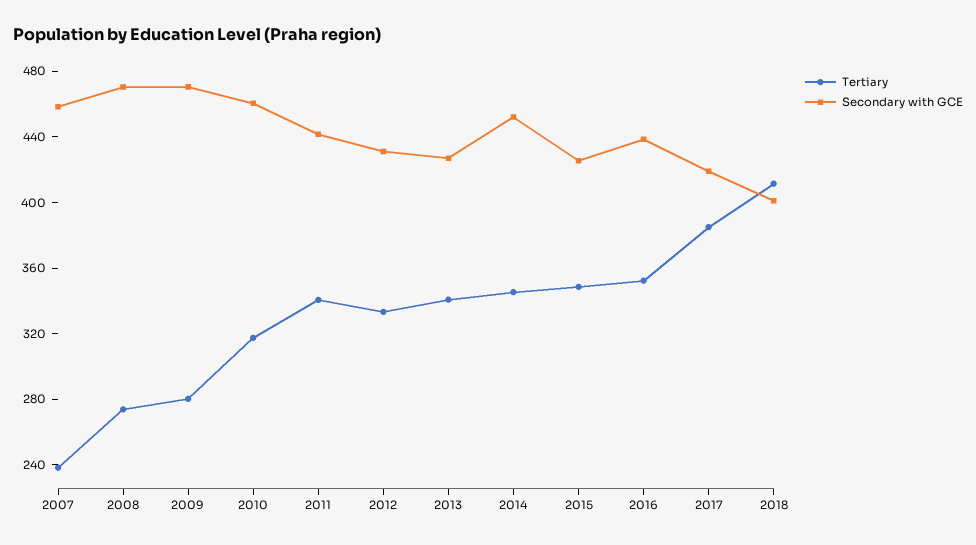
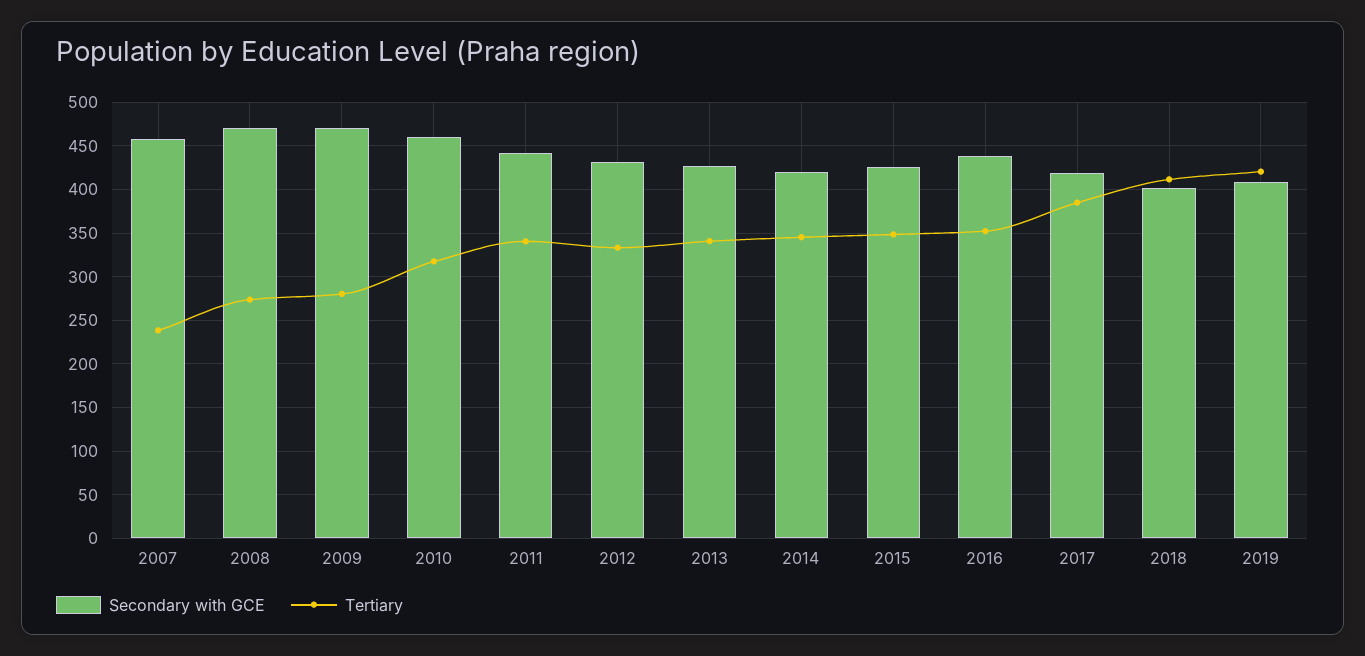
Secondary with GCE, 2014: 450 -> 420
Secondary with GCE, 2019: none -> 410
Tertiary, 2019: none -> 420

